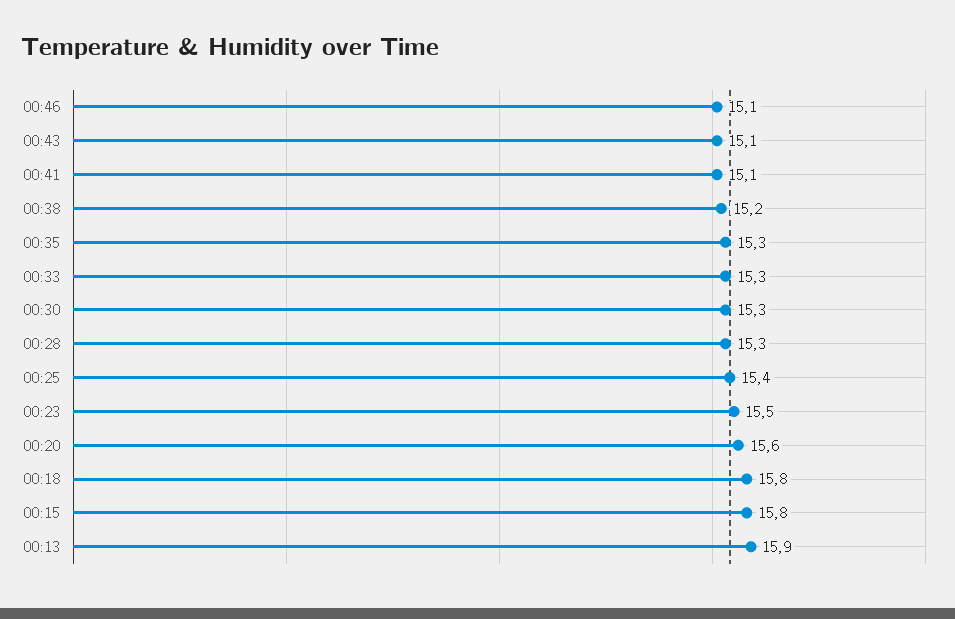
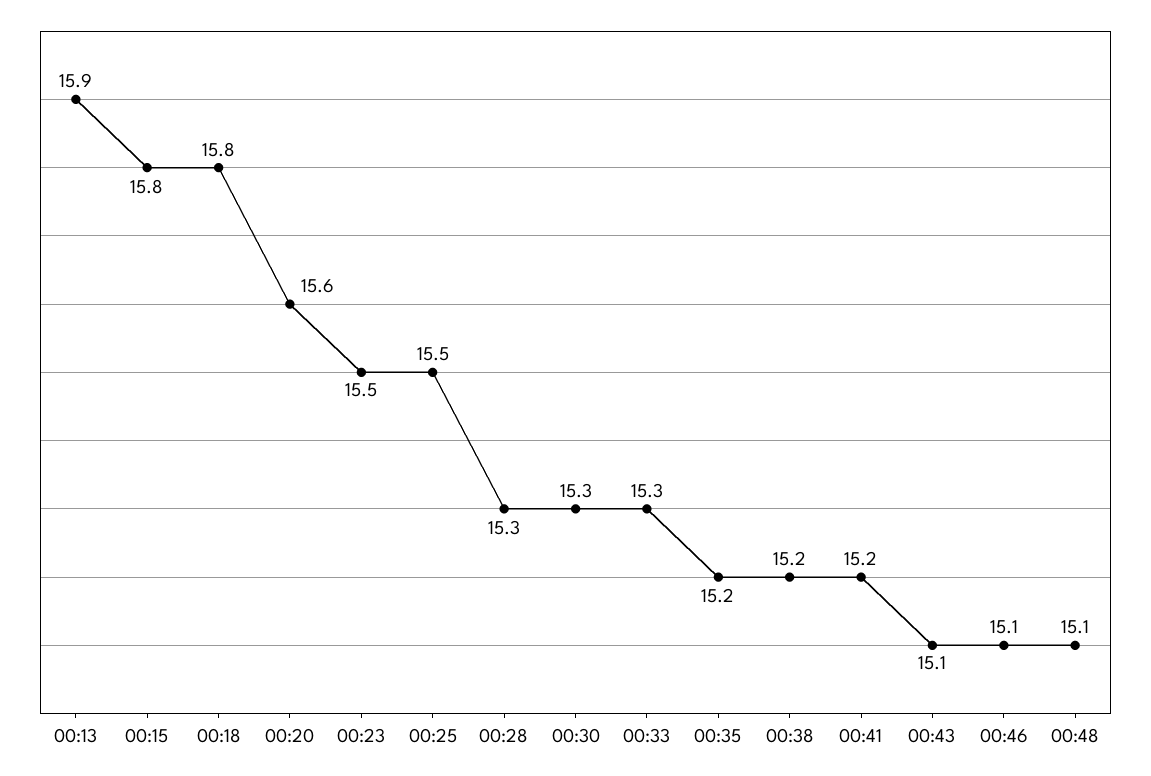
00:41: 15.1 -> 15.2
00:35: 15.3 -> 15.2
00:25: 15.4 -> 15.5
00:48: none -> 15.1

